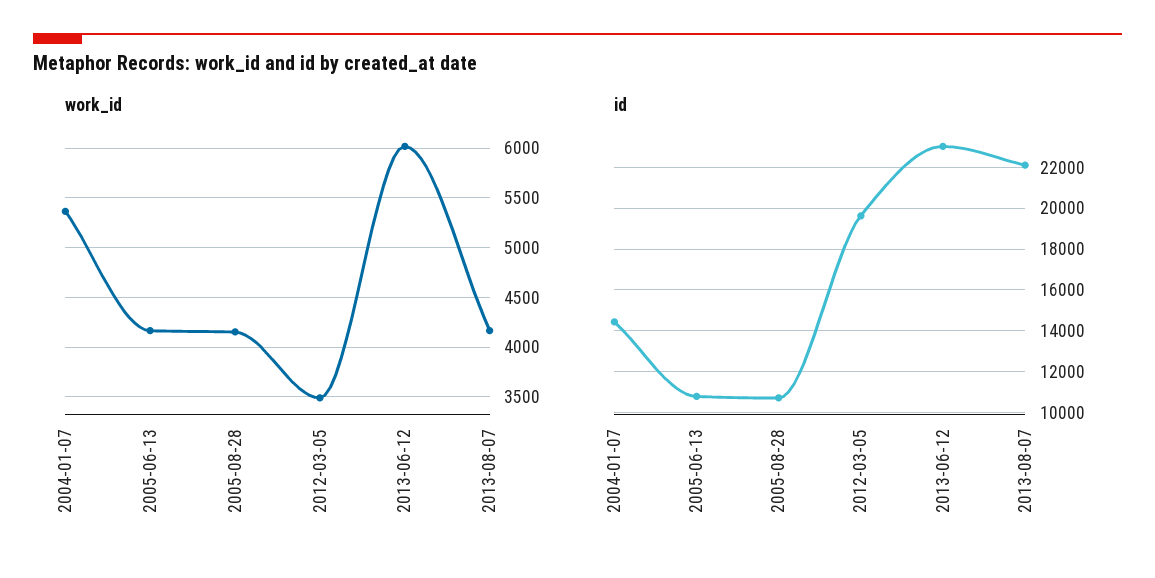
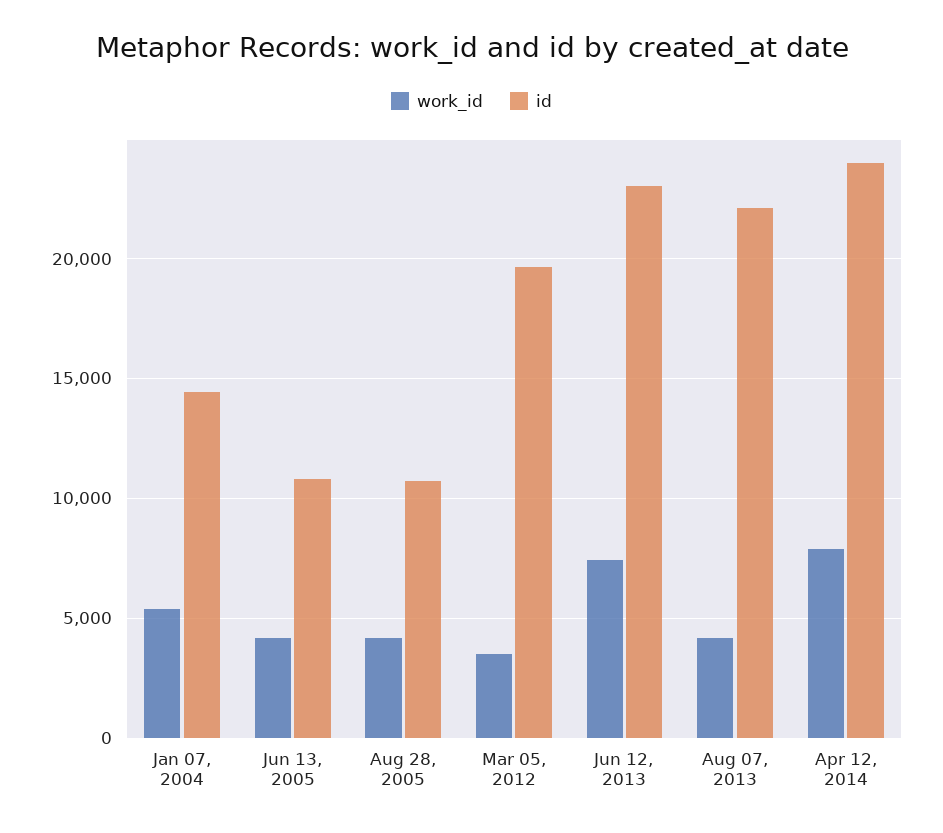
work_id, 2013-06-12: 6000 -> 7500
work_id, Apr 12, 2014: none -> 8000
id, Apr 12, 2014: none -> 24000

